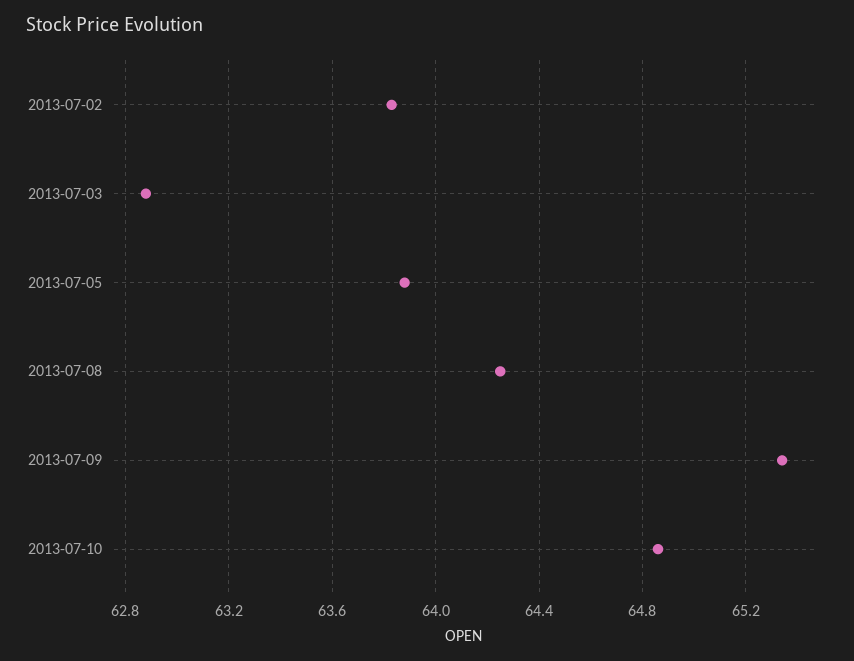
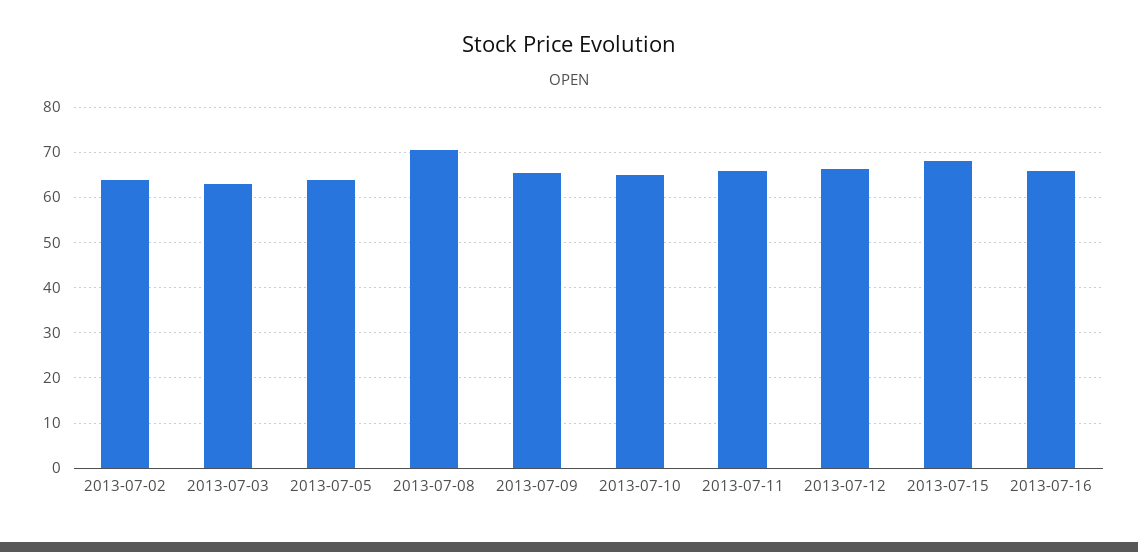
2013-07-08: 64.25 -> 70
2013-07-11: none -> 66
2013-07-12: none -> 66
2013-07-15: none -> 68
2013-07-16: none -> 66

